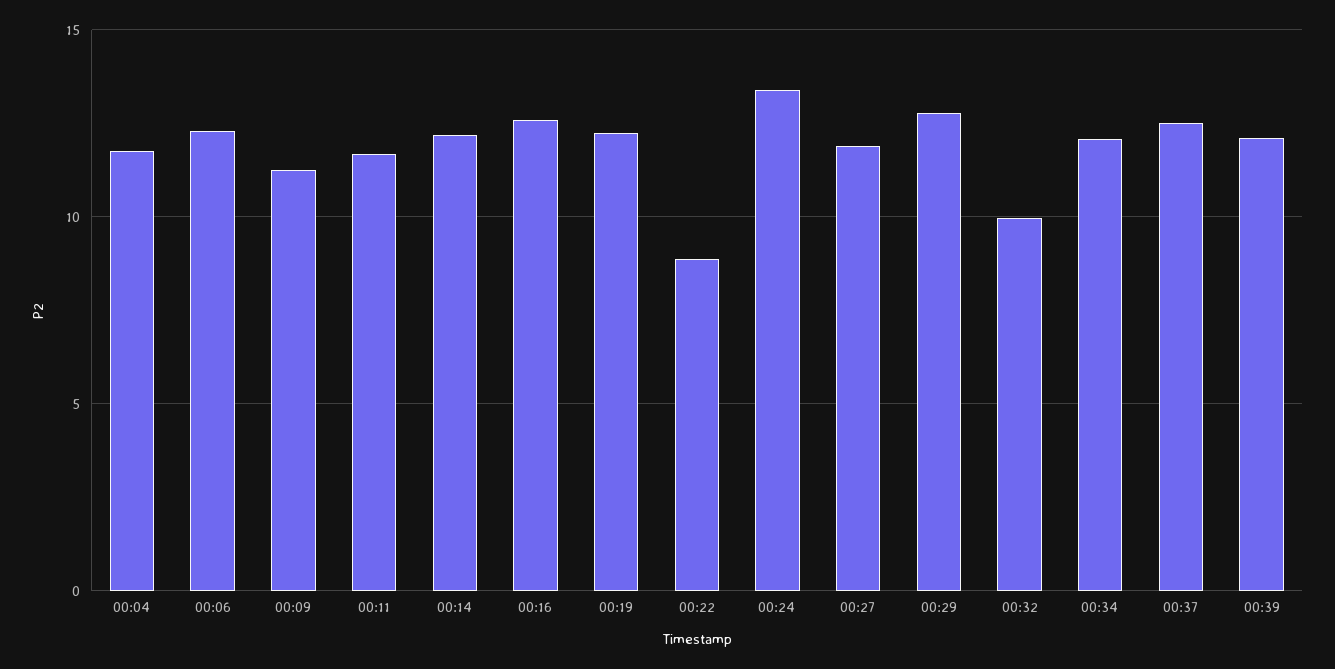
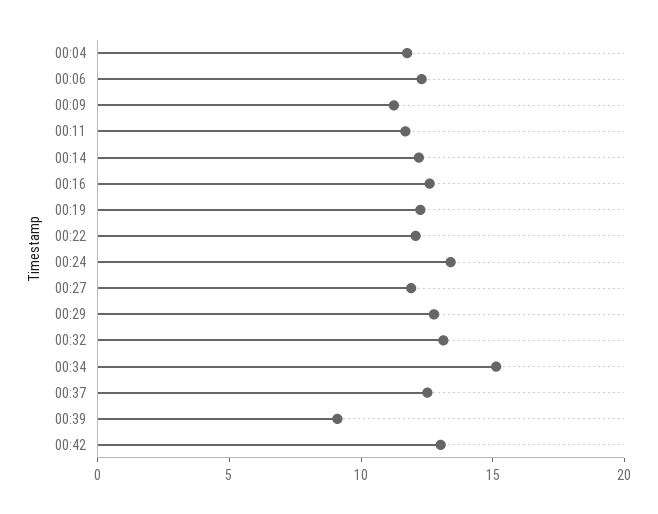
00:22: 9 -> 12
00:32: 10 -> 13
00:34: 12 -> 15
00:39: 12 -> 9
00:42: none -> 13

